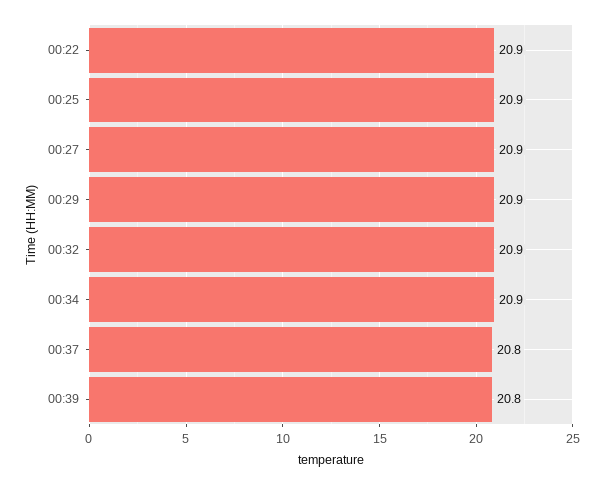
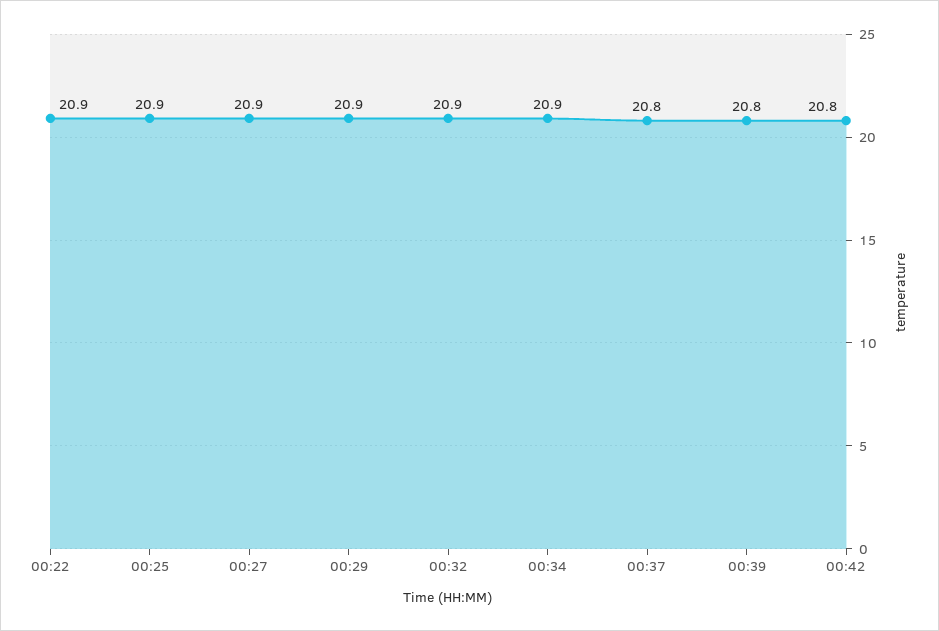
00:42: none -> 20.8

